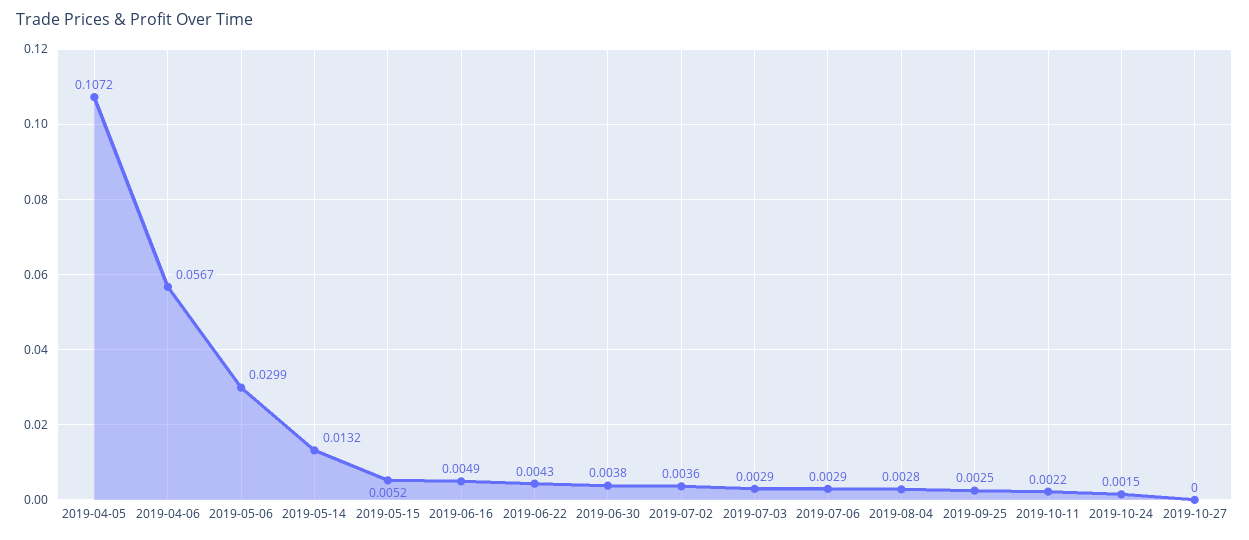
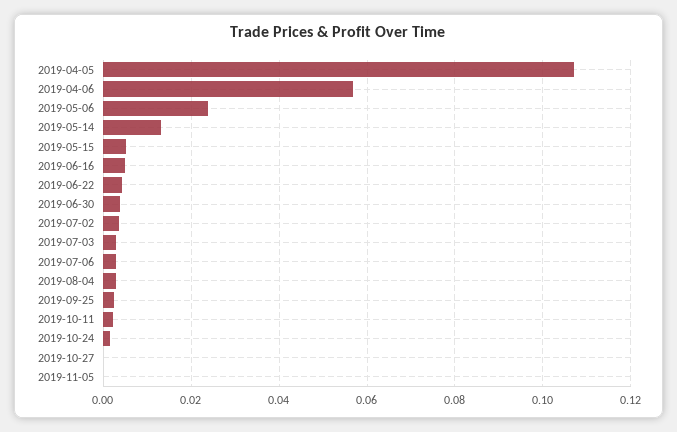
2019-05-06: 0.0299 -> 0.024
2019-11-05: none -> 0

